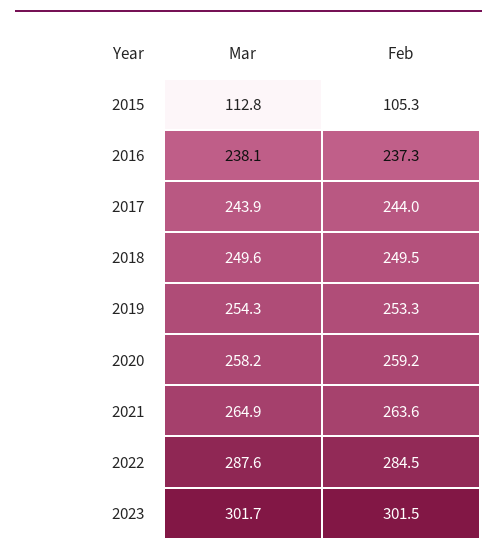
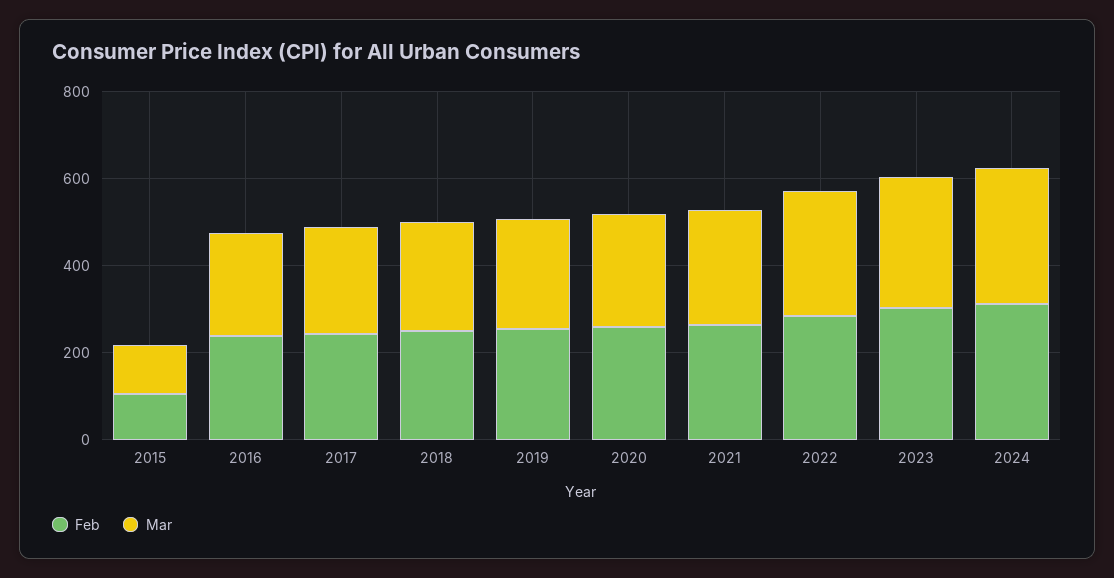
Feb, 2024: none -> 300
Mar, 2024: none -> 300

